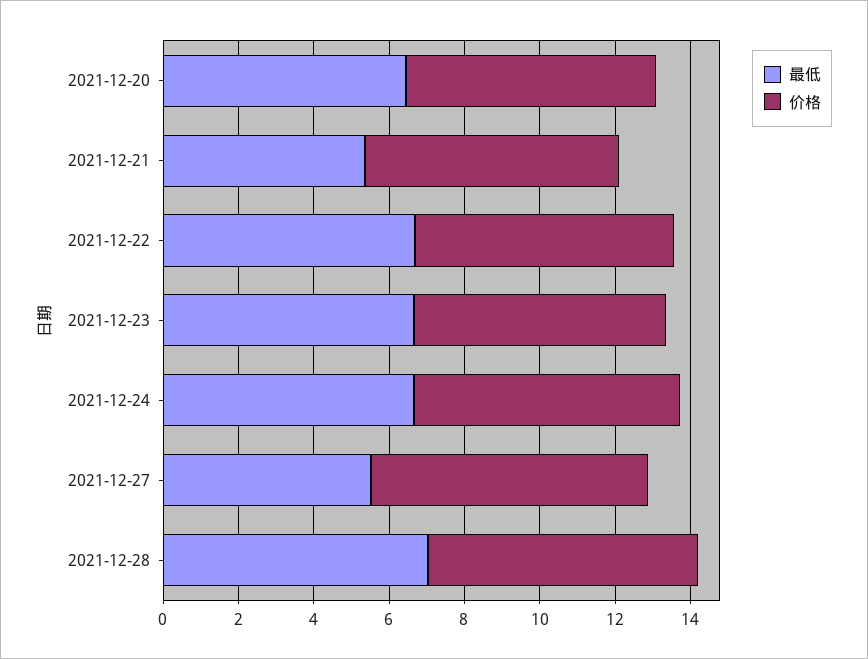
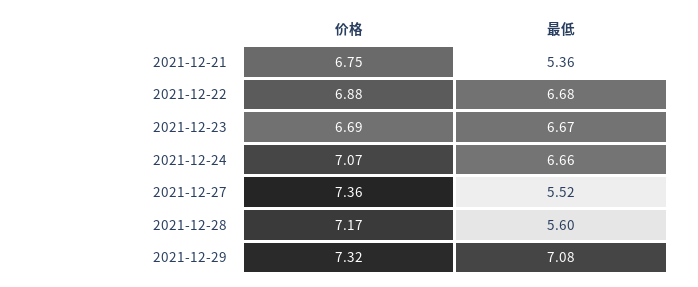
最低, 2021-12-20: 6.5 -> none
价格, 2021-12-20: 6.5 -> none
最低, 2021-12-28: 7 -> 5.6
价格, 2021-12-29: none -> 7.32
最低, 2021-12-29: none -> 7.08

